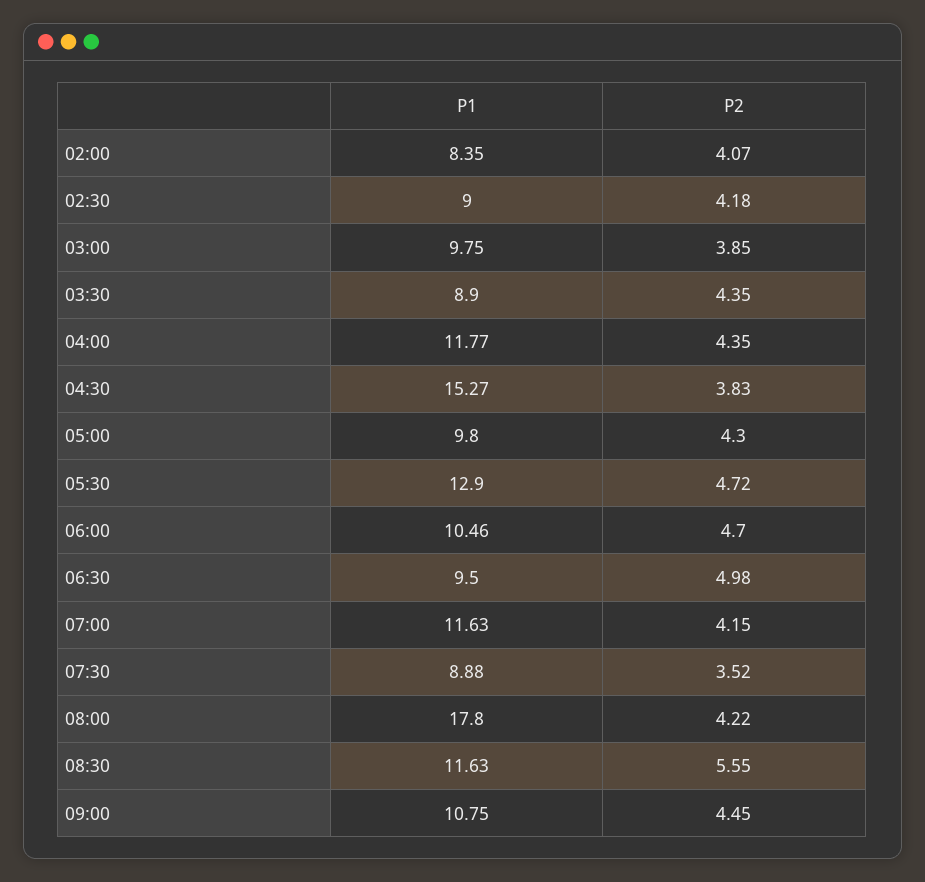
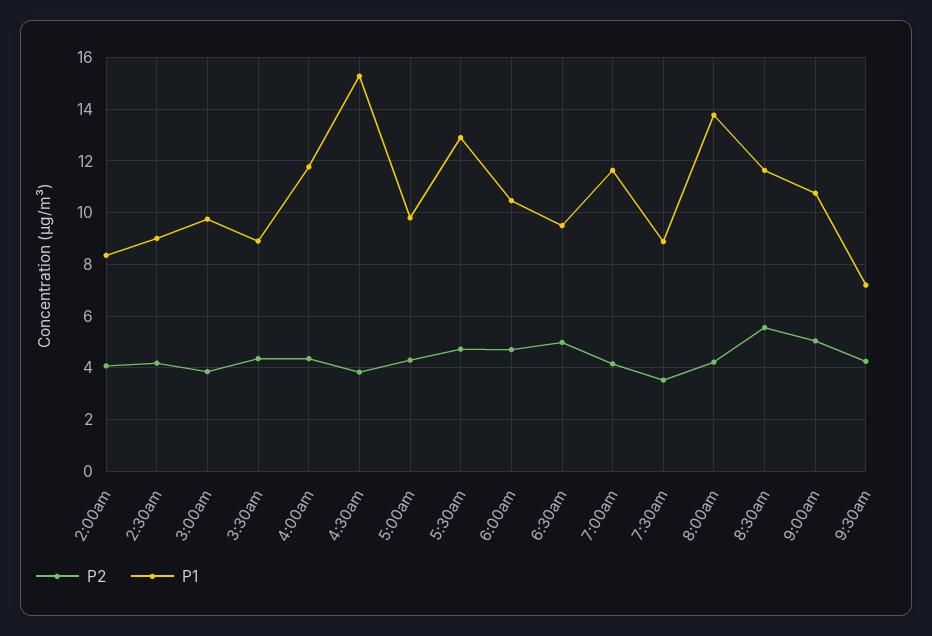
P1, 08:00: 17.8 -> 13.75
P2, 09:00: 4.45 -> 5
P2, 9:30am: none -> 4.25
P1, 9:30am: none -> 7.25

